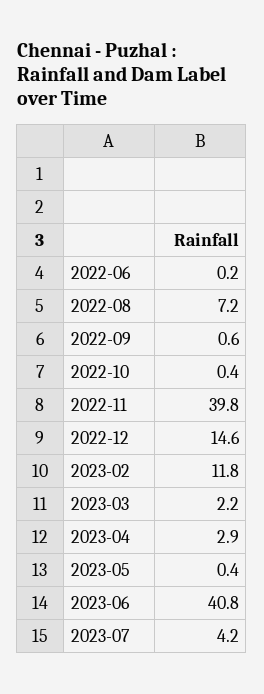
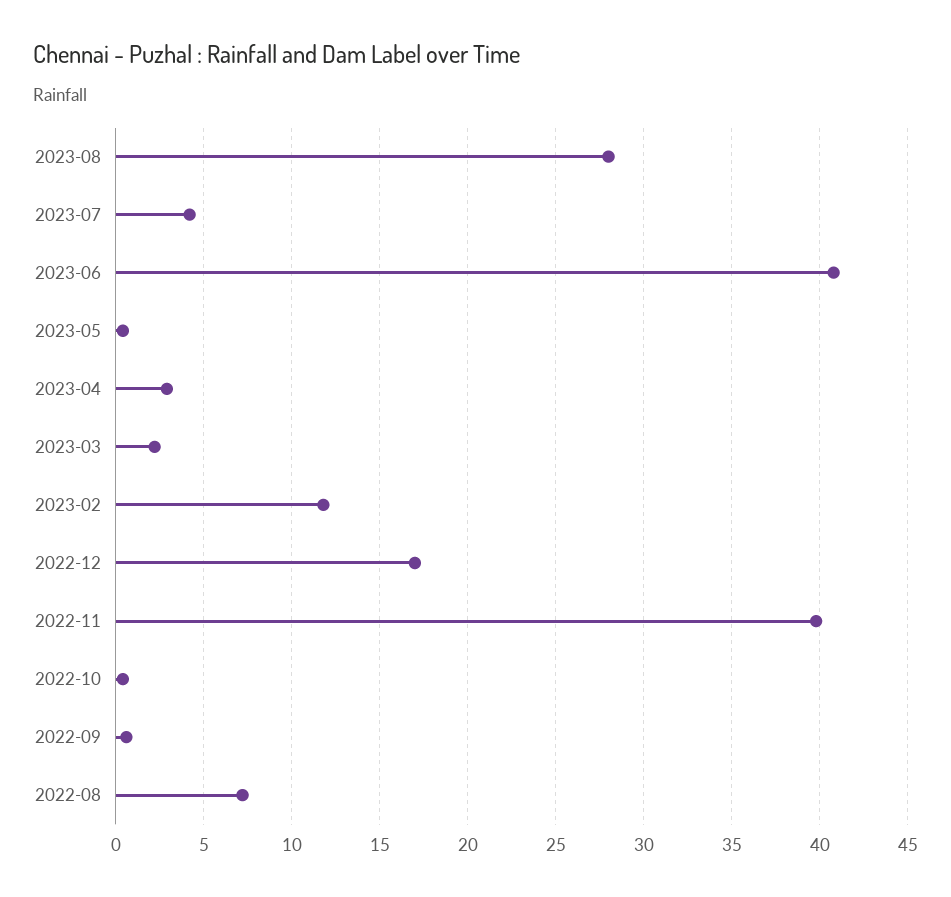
2022-06: 0.2 -> none
2022-12: 14.6 -> 17
2023-08: none -> 28

